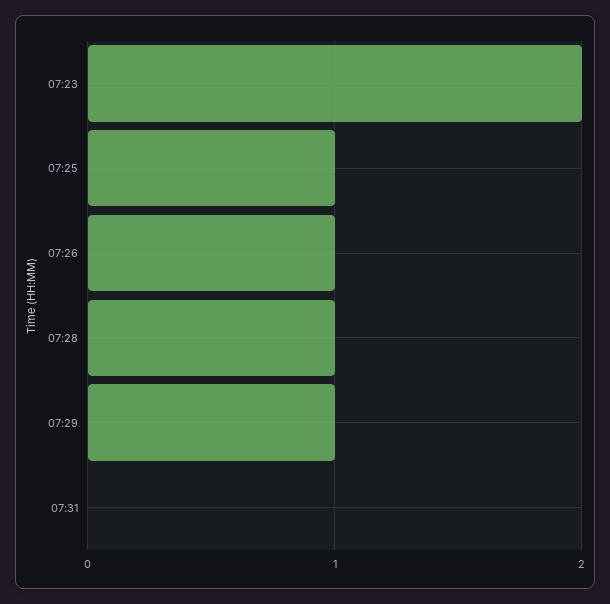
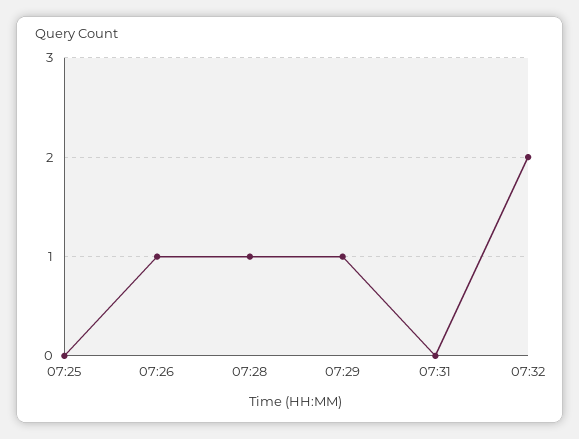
07:23: 2 -> none
07:25: 1 -> 0
07:32: none -> 2

